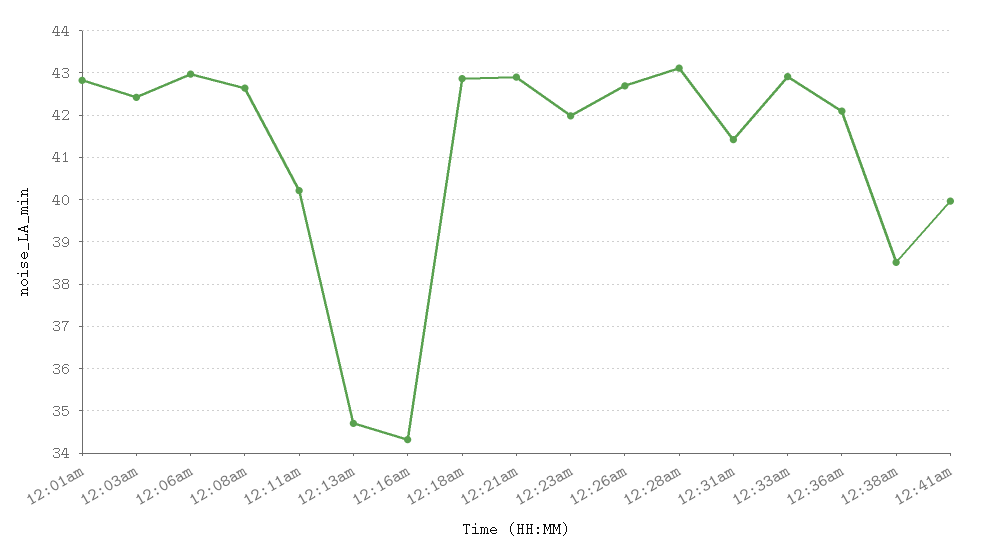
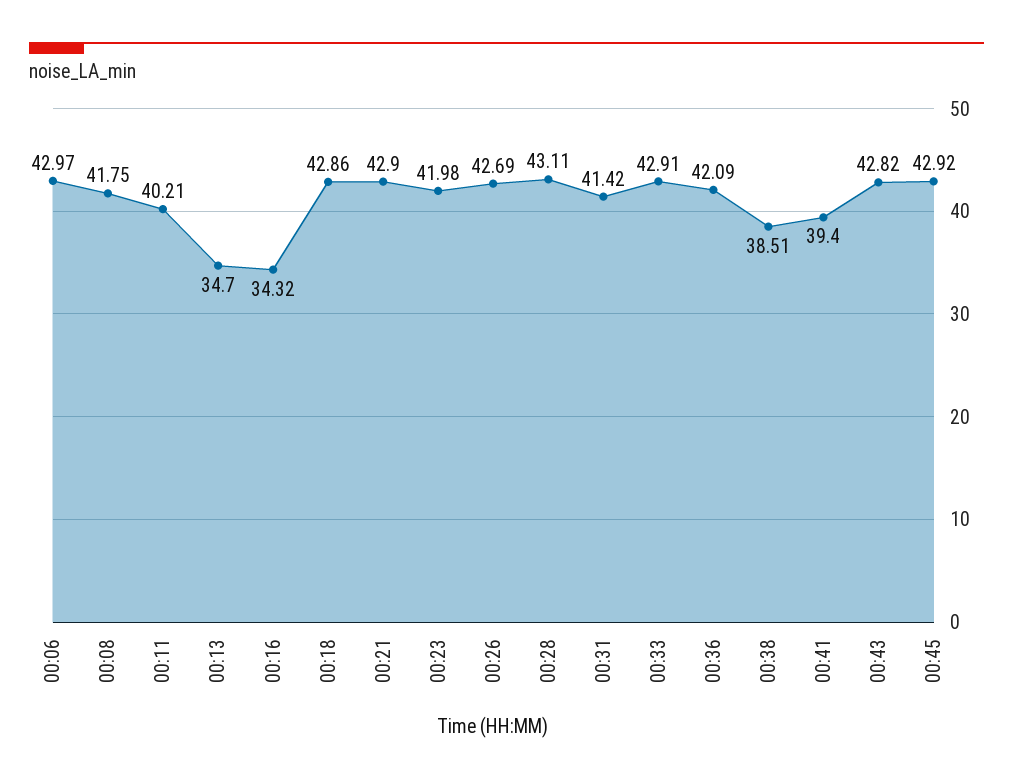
12:01am: 42.8 -> none
12:03am: 42.4 -> none
12:08am: 42.6 -> 41.75
12:41am: 40 -> 39.4
00:43: none -> 42.82
00:45: none -> 42.92

